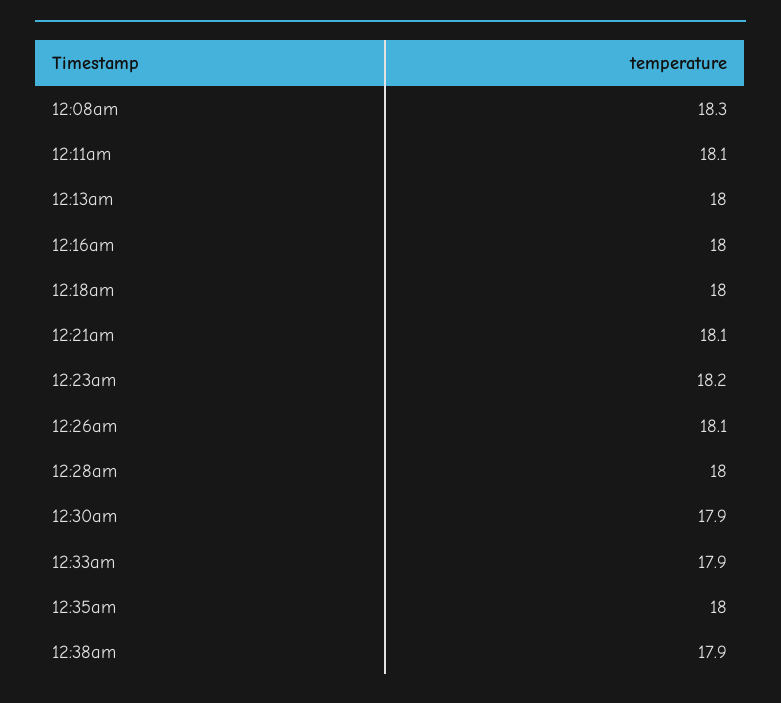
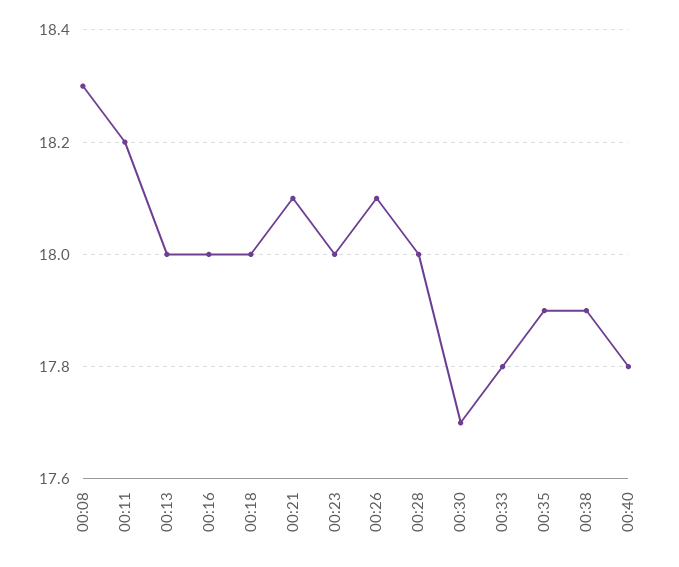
12:11am: 18.1 -> 18.2
12:23am: 18.2 -> 18
12:30am: 17.9 -> 17.7
12:33am: 17.9 -> 17.8
12:35am: 18 -> 17.9
00:40: none -> 17.8

